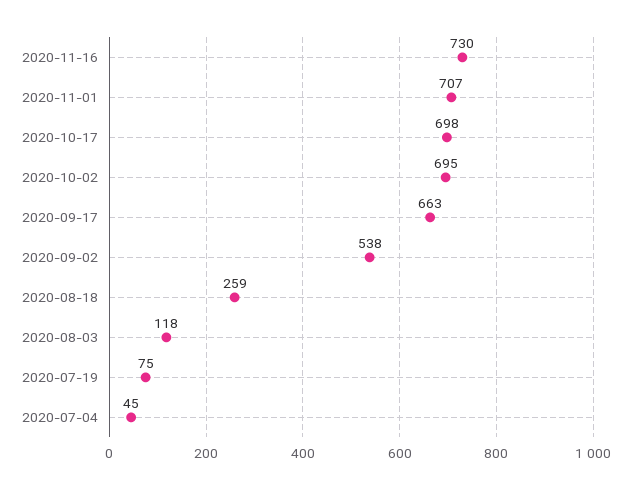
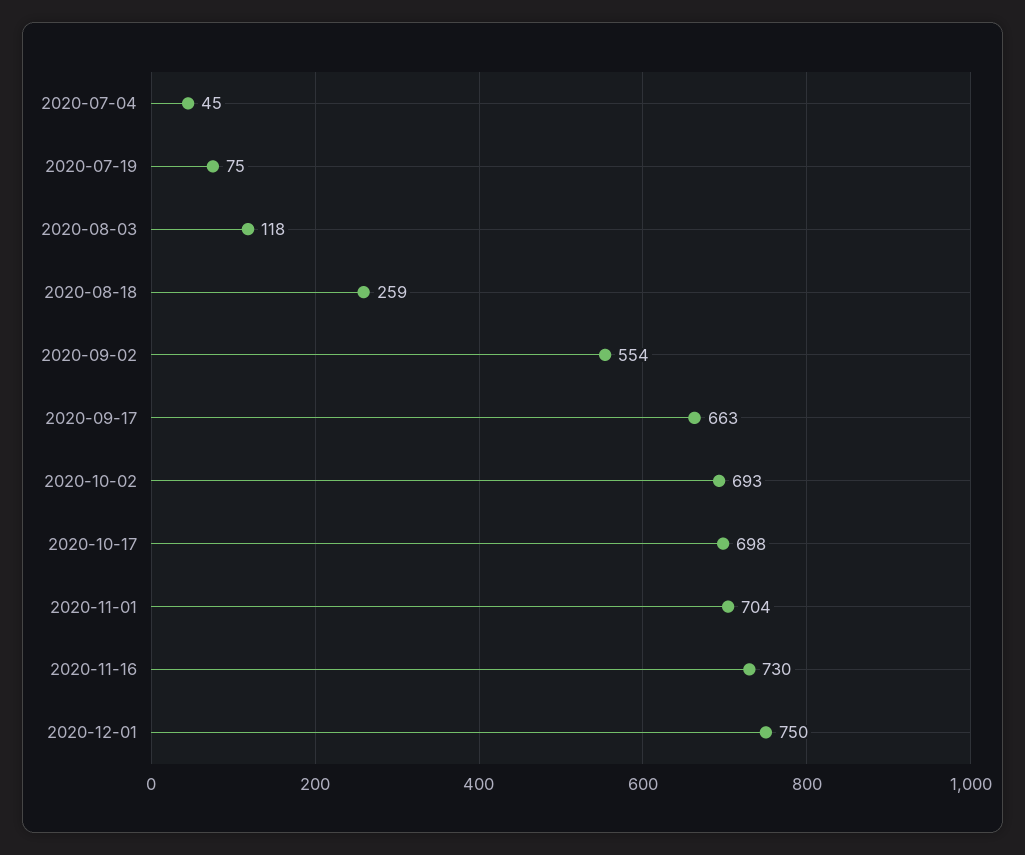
2020-11-01: 707 -> 704
2020-10-02: 695 -> 693
2020-09-02: 538 -> 554
2020-12-01: none -> 750

